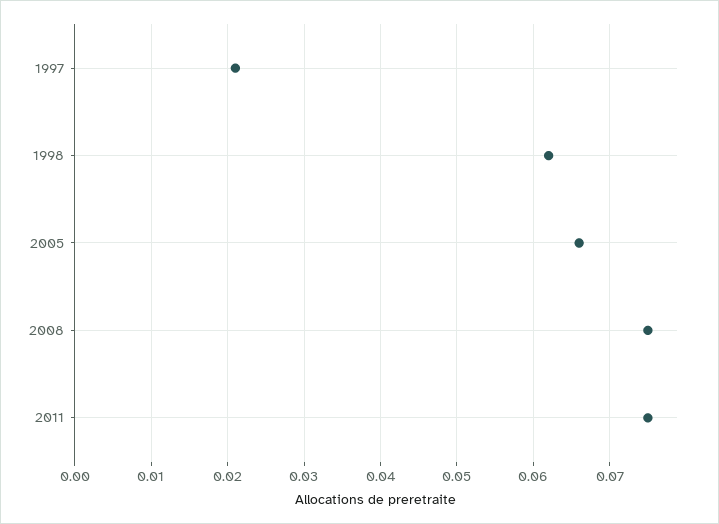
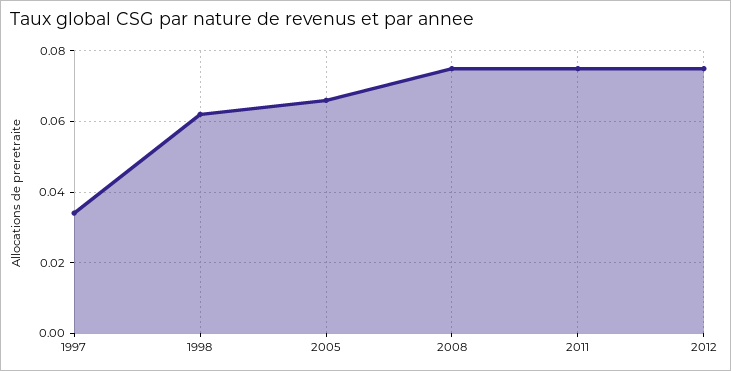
1997: 0.021 -> 0.035
2012: none -> 0.075

